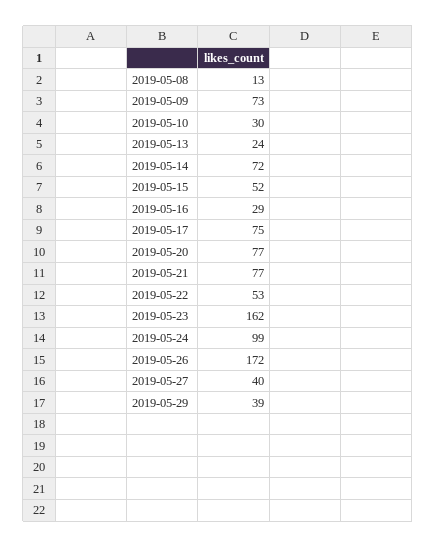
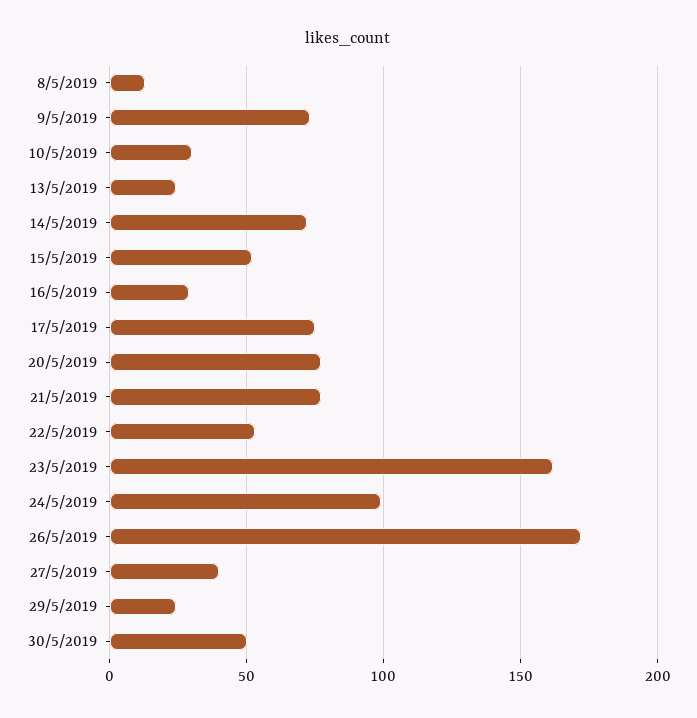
2019-05-29: 39 -> 25
30/5/2019: none -> 50

